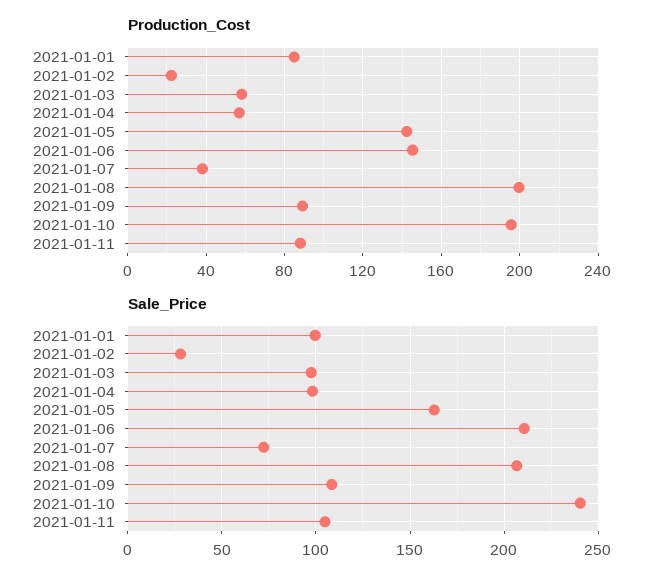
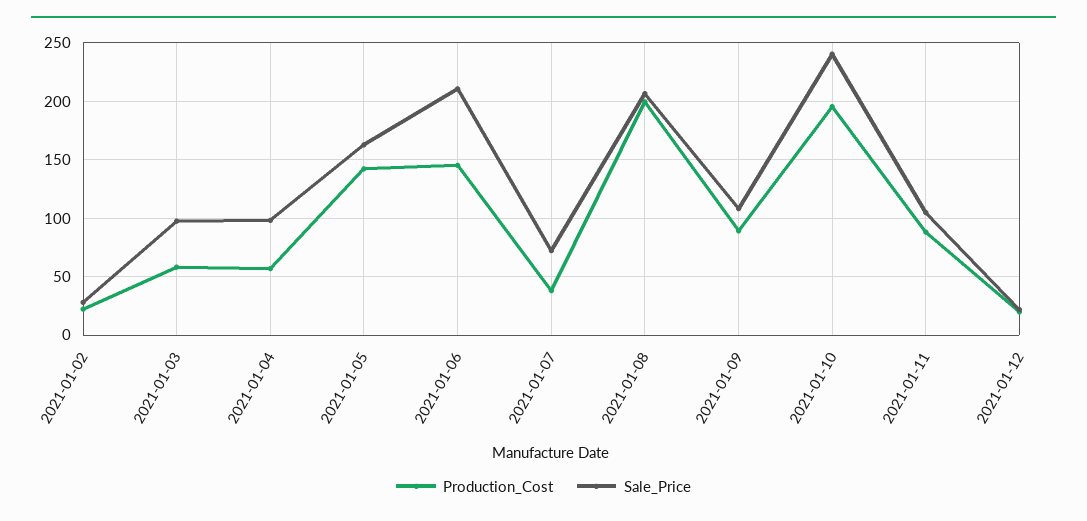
Production_Cost, 2021-01-01: 85 -> none
Sale_Price, 2021-01-01: 100 -> none
Production_Cost, 2021-01-12: none -> 20
Sale_Price, 2021-01-12: none -> 20

